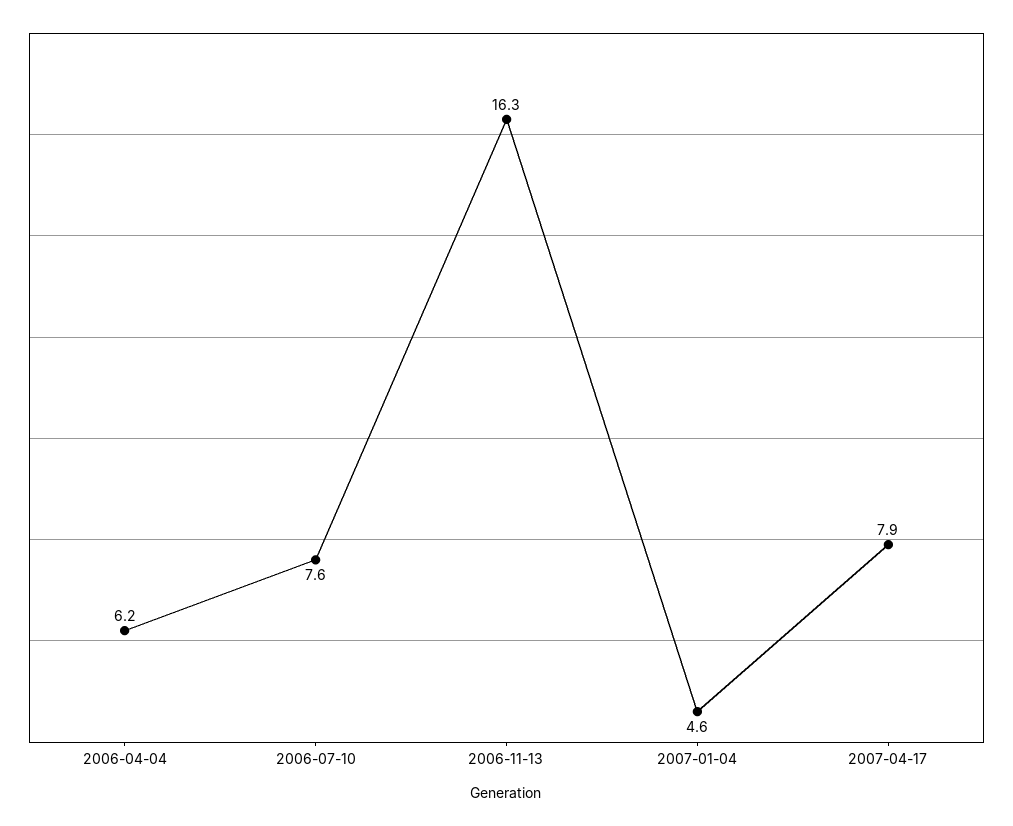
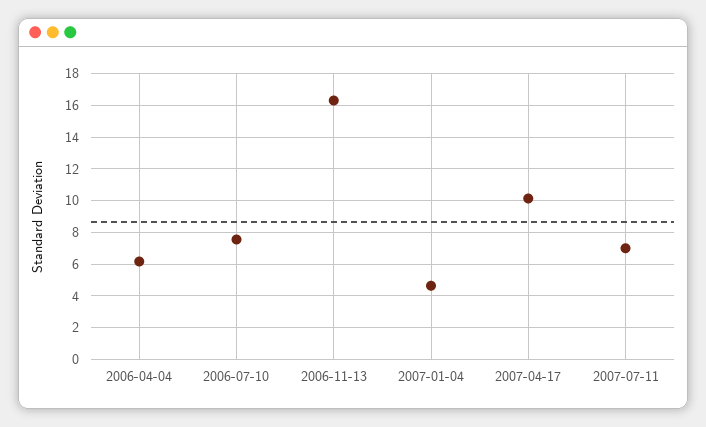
2007-04-17: 7.9 -> 10
2007-07-11: none -> 7

